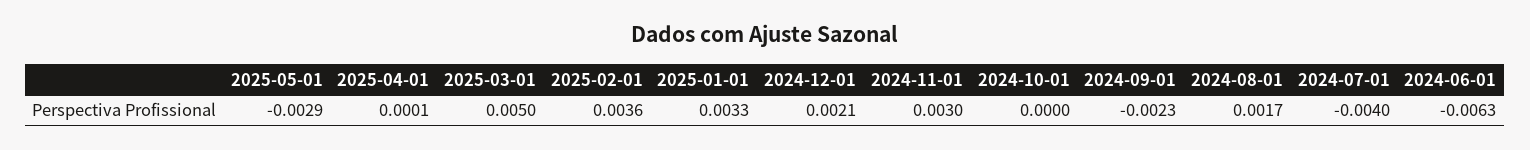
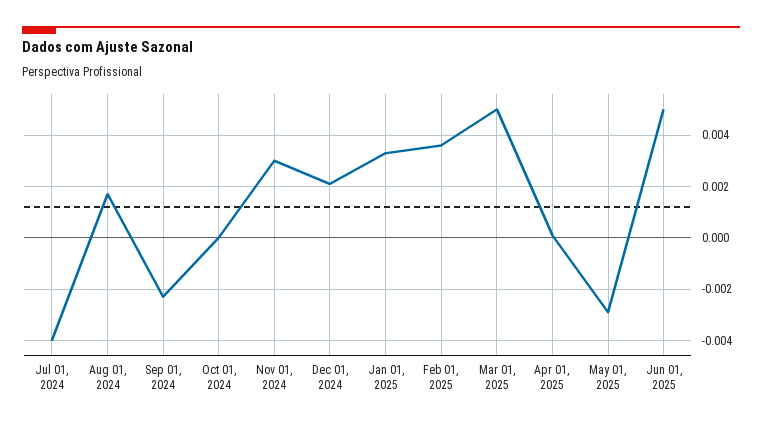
2024-06-01: -0.0063 -> none
Jun 01, 2025: none -> 0.005

